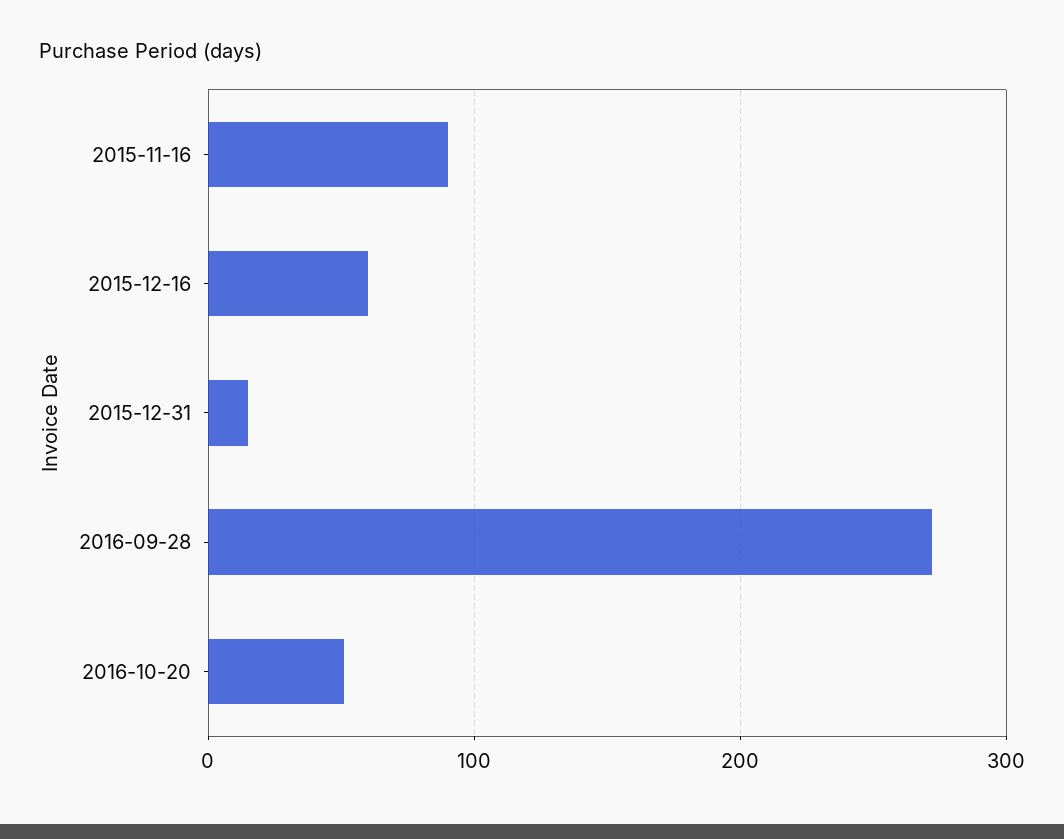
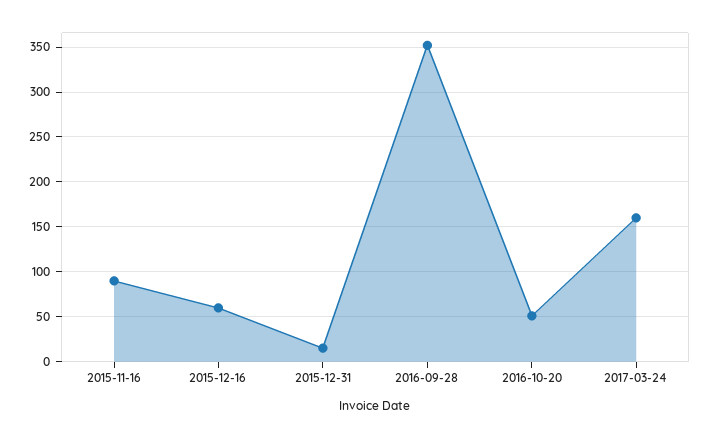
2016-09-28: 270 -> 350
2017-03-24: none -> 160

